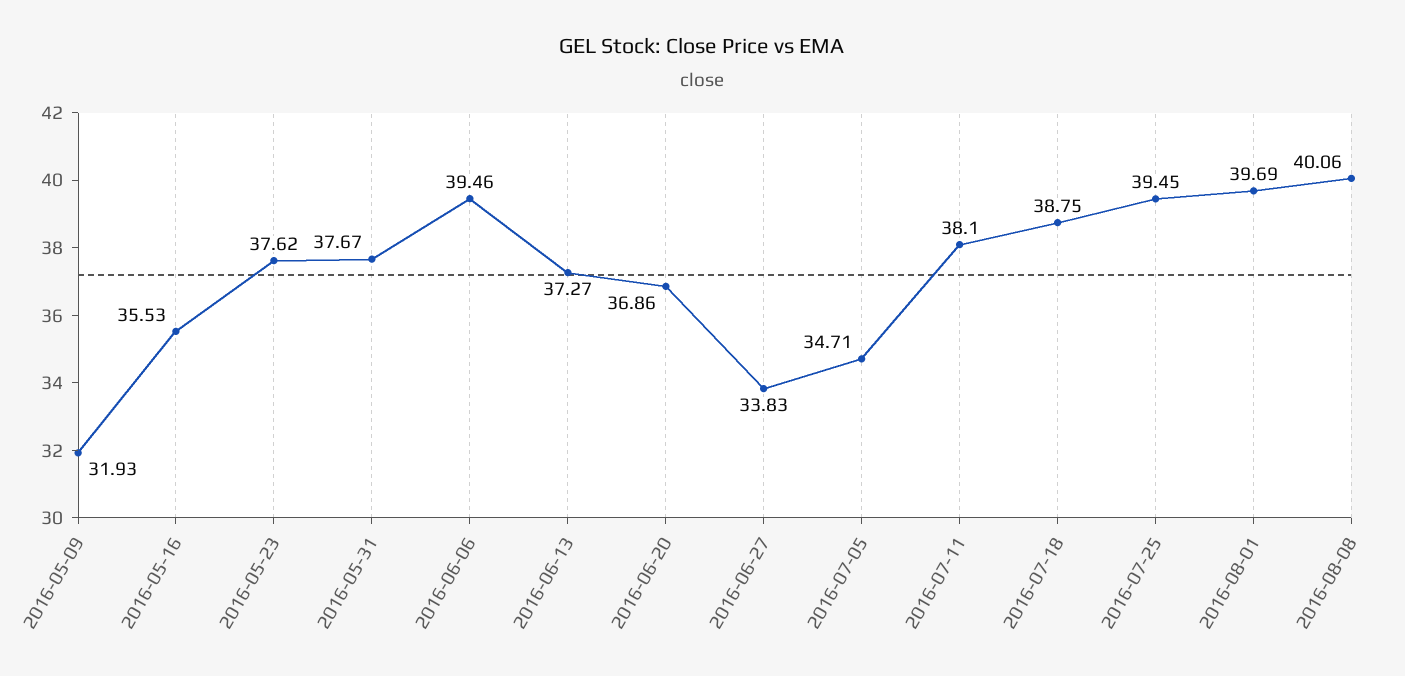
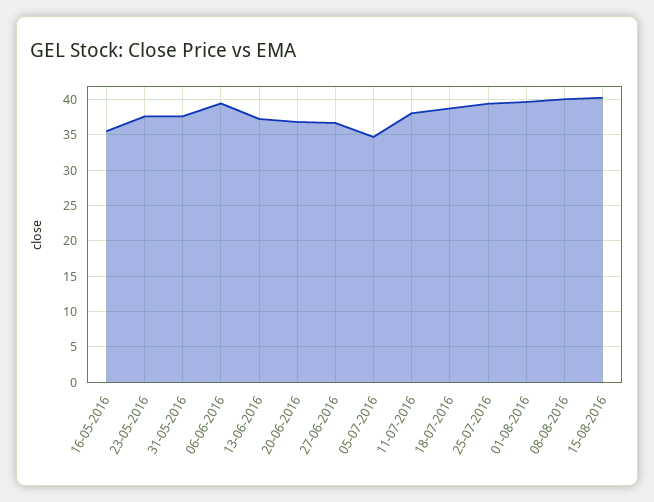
2016-05-09: 31.93 -> none
2016-06-27: 33.83 -> 37
15-08-2016: none -> 40

